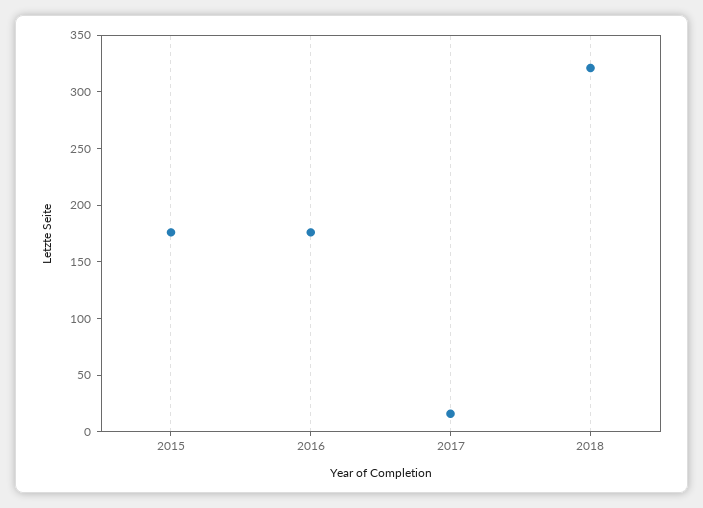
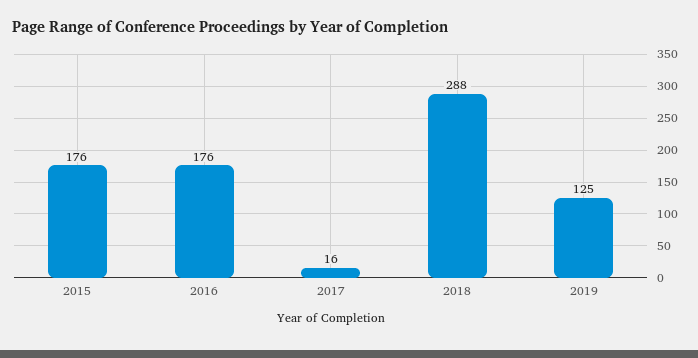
2018: 320 -> 288
2019: none -> 125

